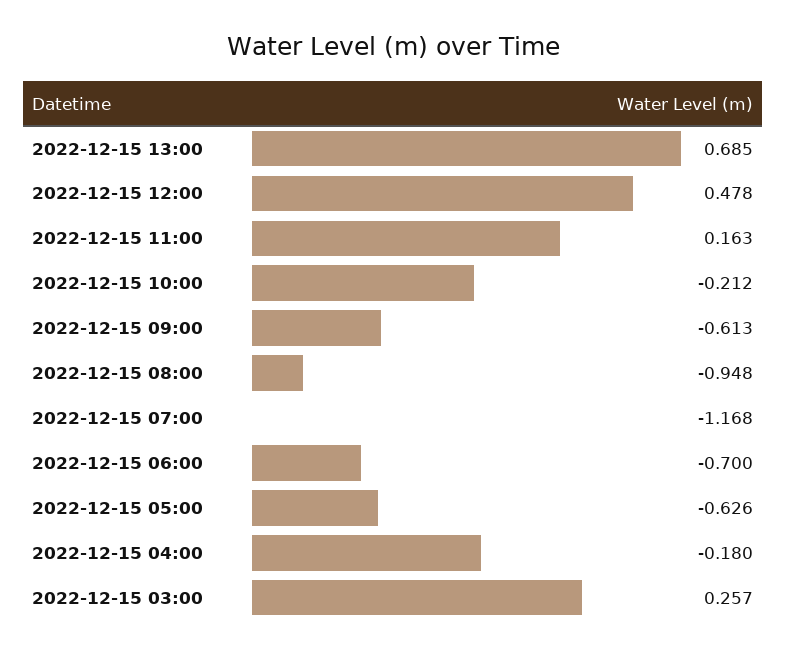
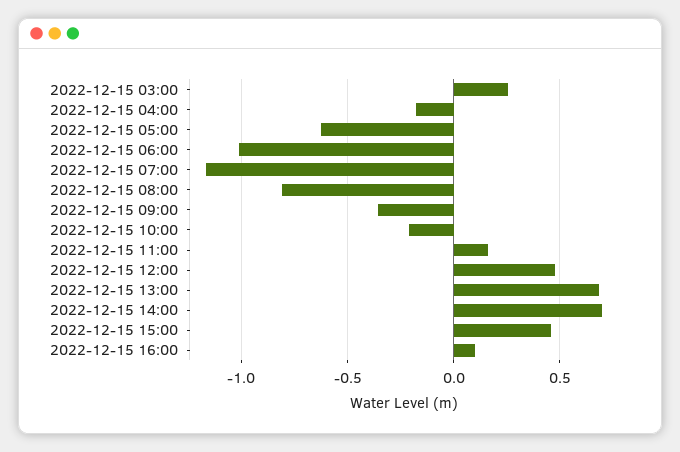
2022-12-15 09:00: -0.613 -> -0.35
2022-12-15 08:00: -0.948 -> -0.8
2022-12-15 06:00: -0.7 -> -1
2022-12-15 14:00: none -> 0.7
2022-12-15 15:00: none -> 0.45
2022-12-15 16:00: none -> 0.1

